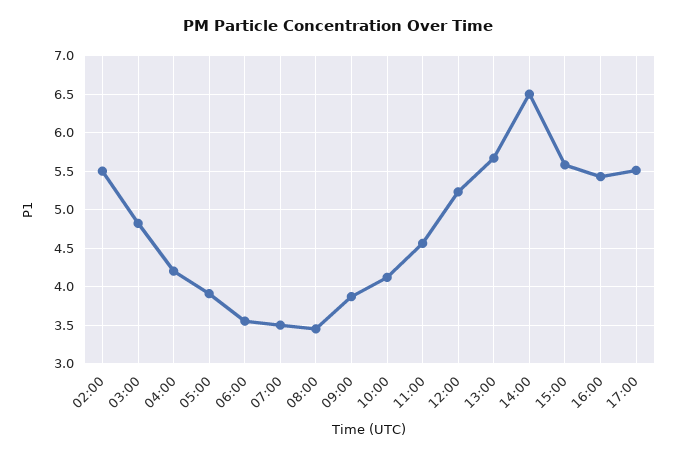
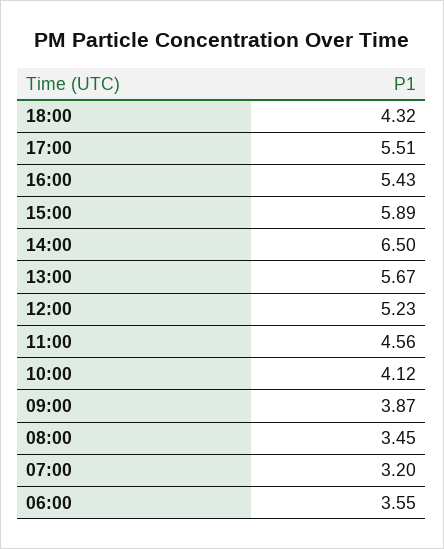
02:00: 5.5 -> none
03:00: 4.8 -> none
04:00: 4.2 -> none
05:00: 3.9 -> none
07:00: 3.5 -> 3.2
15:00: 5.6 -> 5.89
18:00: none -> 4.32

